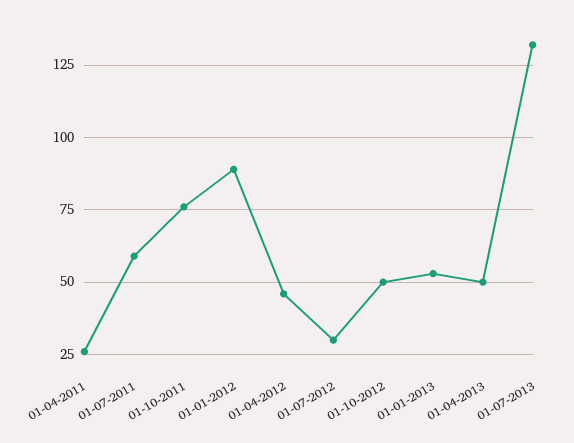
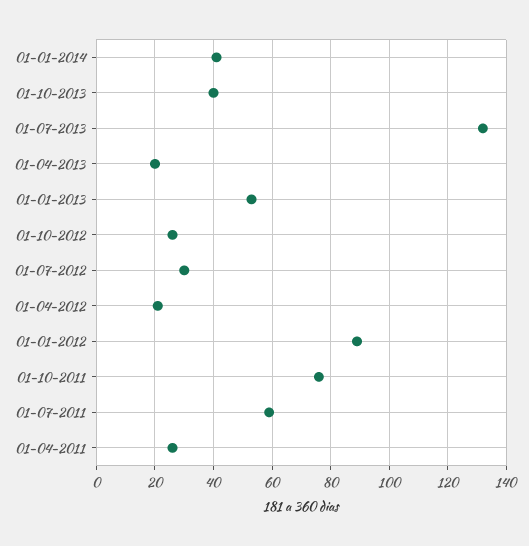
01-04-2012: 45 -> 20
01-10-2012: 50 -> 25
01-04-2013: 50 -> 20
01-01-2014: none -> 40
01-10-2013: none -> 40

